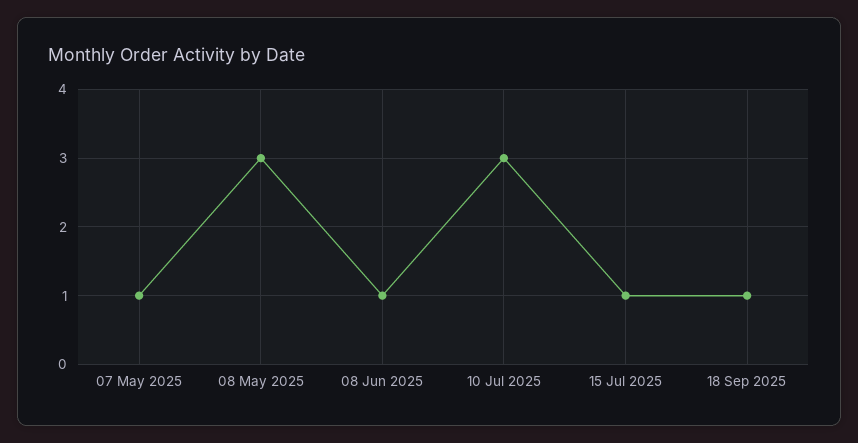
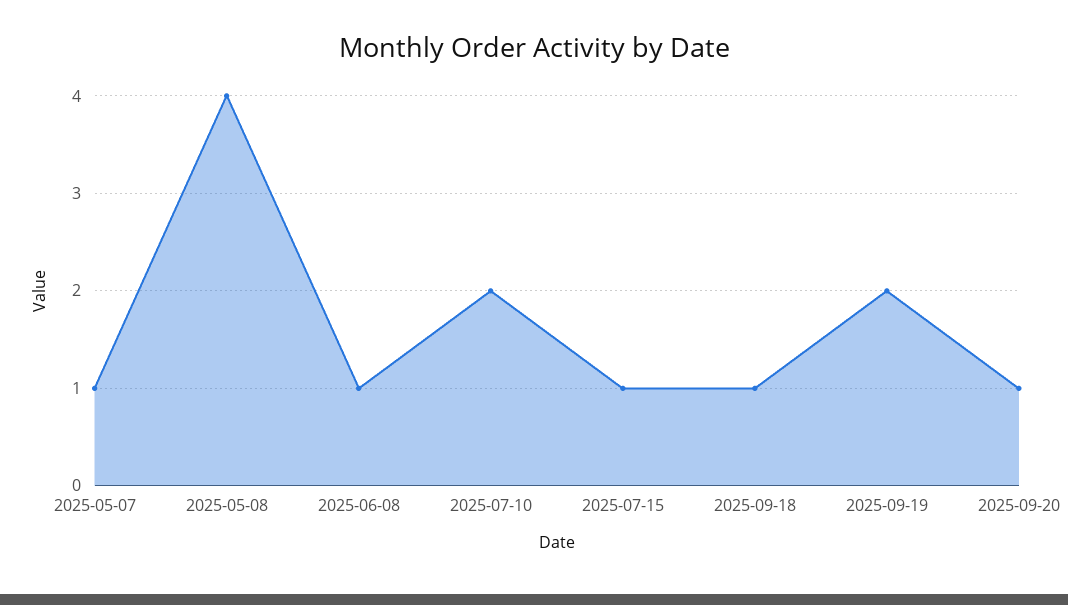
08 May 2025: 3 -> 4
10 Jul 2025: 3 -> 2
2025-09-19: none -> 2
2025-09-20: none -> 1

